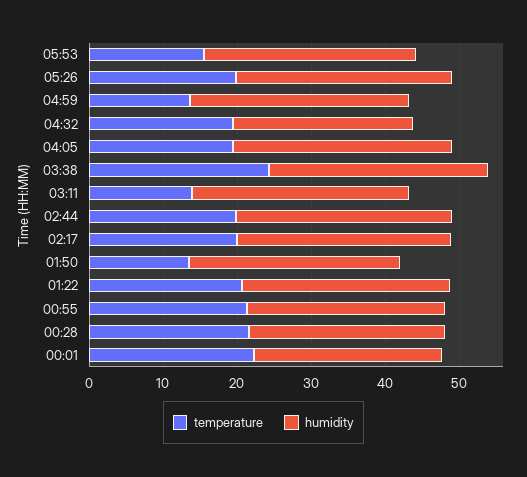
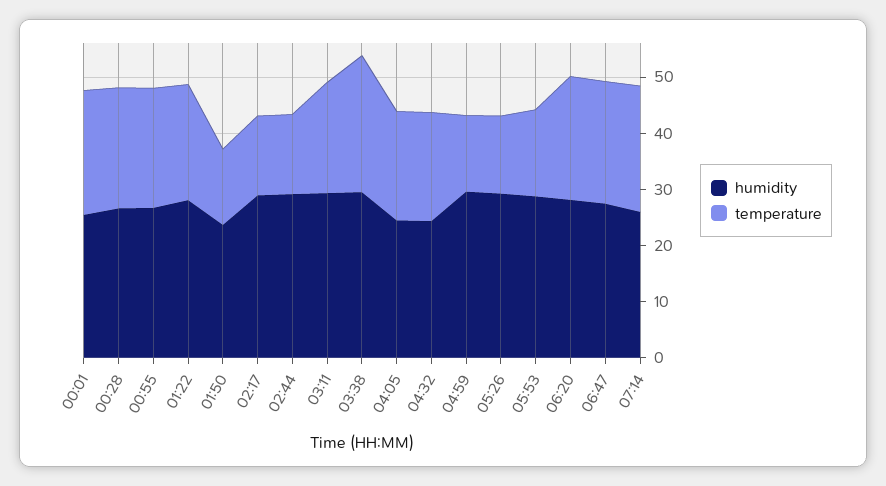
temperature, 05:26: 20 -> 14
humidity, 04:05: 30 -> 24
temperature, 03:11: 14 -> 20
temperature, 02:44: 20 -> 14
temperature, 02:17: 20 -> 14
humidity, 01:50: 28 -> 24
humidity, 06:20: none -> 28
temperature, 06:20: none -> 22
humidity, 06:47: none -> 28
temperature, 06:47: none -> 22
humidity, 07:14: none -> 26
temperature, 07:14: none -> 22

